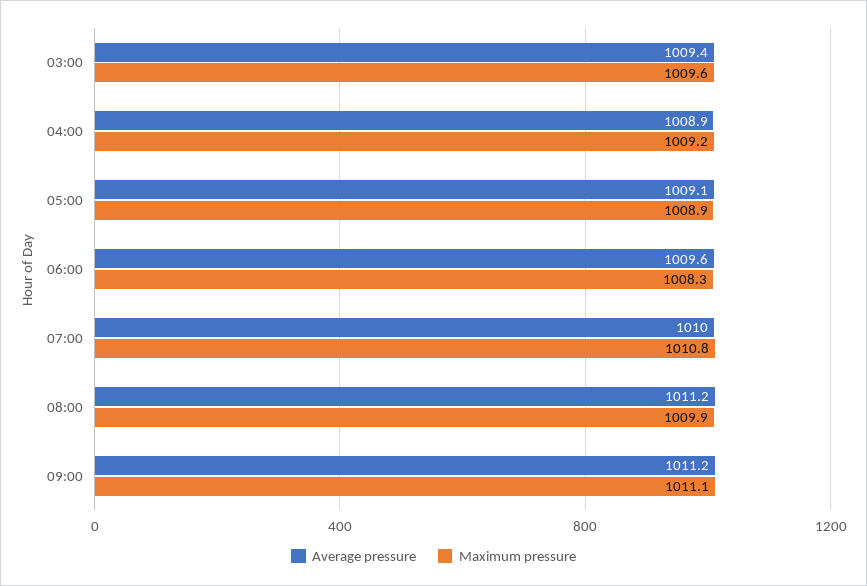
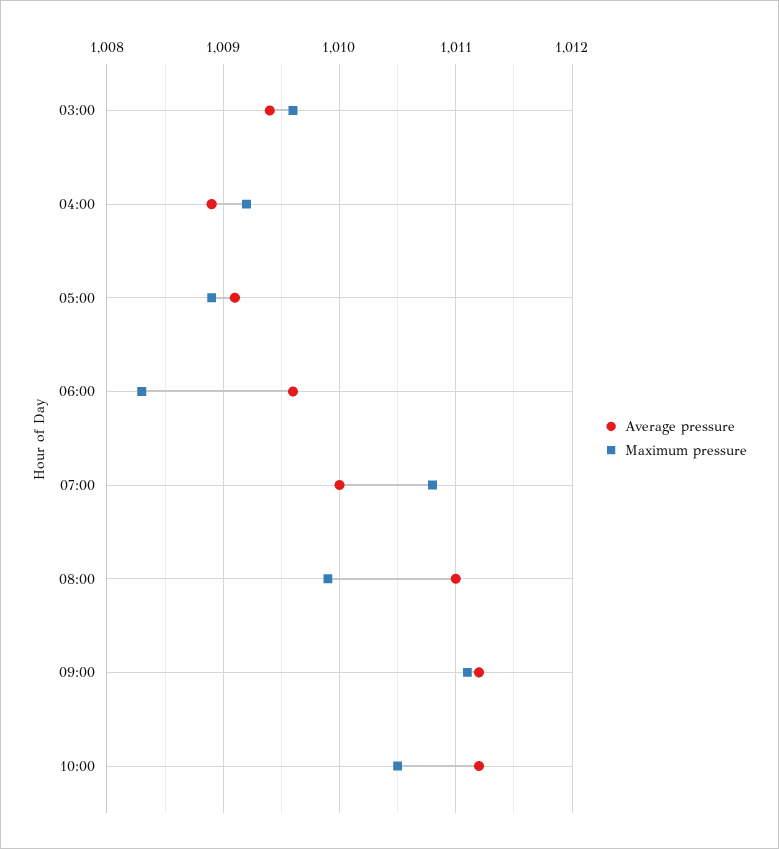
Average pressure, 08:00: 1011.2 -> 1011
Average pressure, 10:00: none -> 1011.2
Maximum pressure, 10:00: none -> 1010.5

